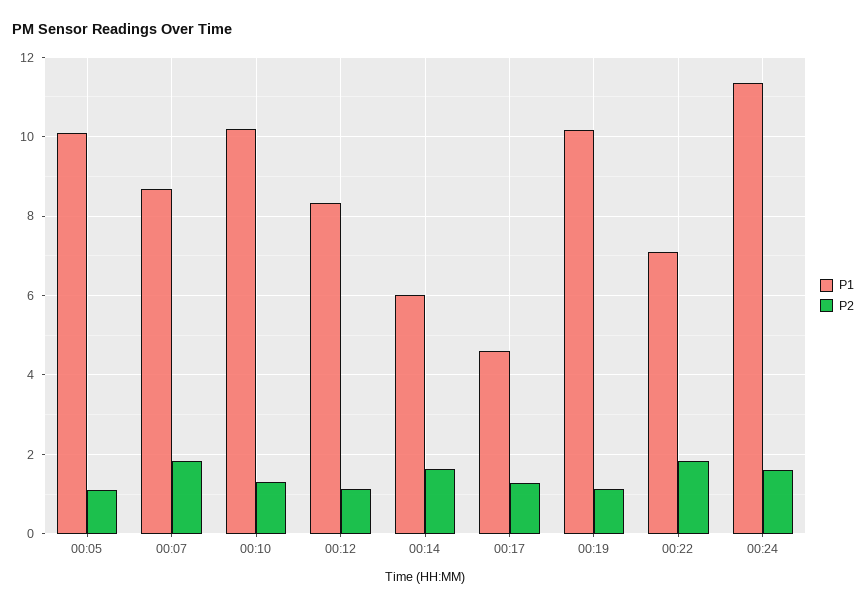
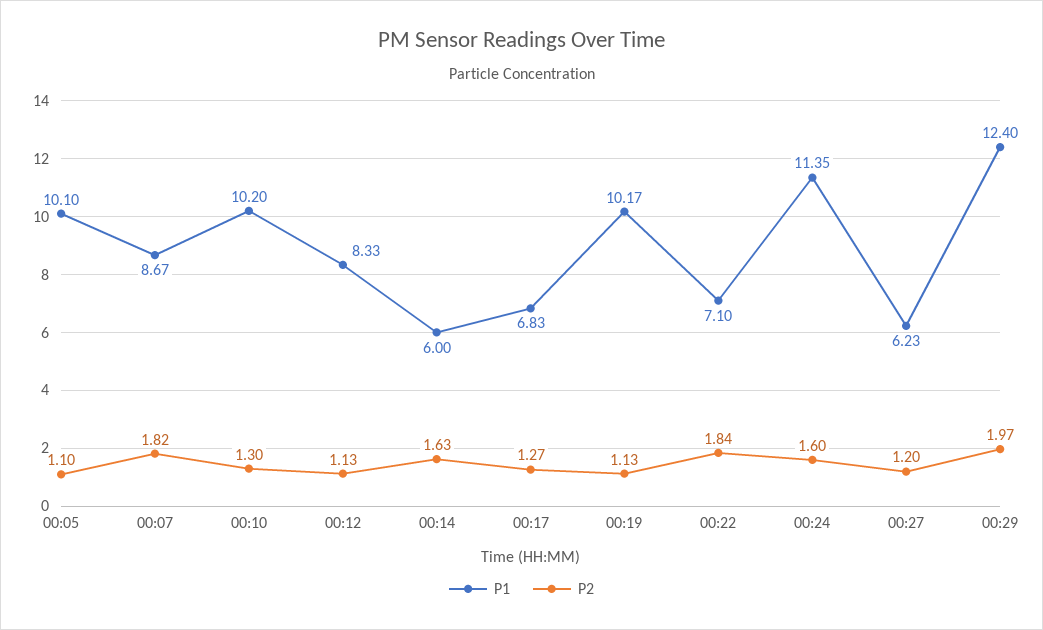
P1, 00:17: 4.6 -> 6.83
P1, 00:27: none -> 6.23
P2, 00:27: none -> 1.2
P1, 00:29: none -> 12.4
P2, 00:29: none -> 1.97

